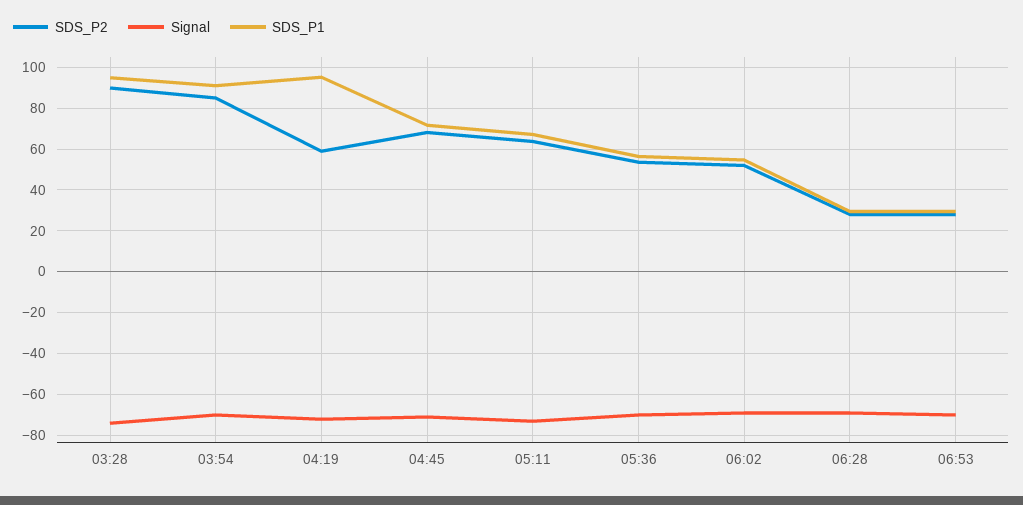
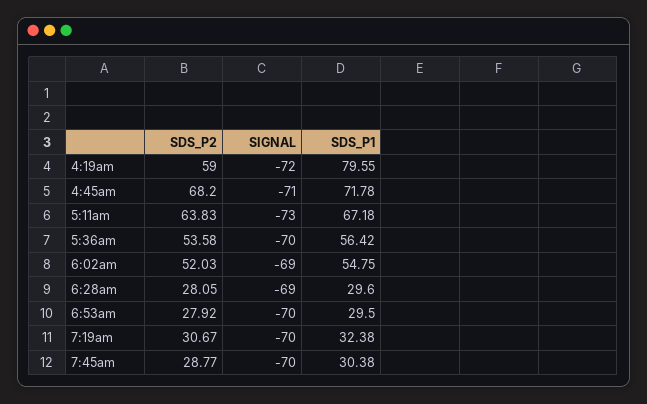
SDS_P2, 03:28: 90 -> none
Signal, 03:28: -75 -> none
SDS_P1, 03:28: 95 -> none
SDS_P2, 03:54: 85 -> none
Signal, 03:54: -70 -> none
SDS_P1, 03:54: 90 -> none
SDS_P1, 04:19: 95 -> 79.55
SDS_P2, 7:19am: none -> 30.67
Signal, 7:19am: none -> -70
SDS_P1, 7:19am: none -> 32.38
SDS_P2, 7:45am: none -> 28.77
Signal, 7:45am: none -> -70
SDS_P1, 7:45am: none -> 30.38

